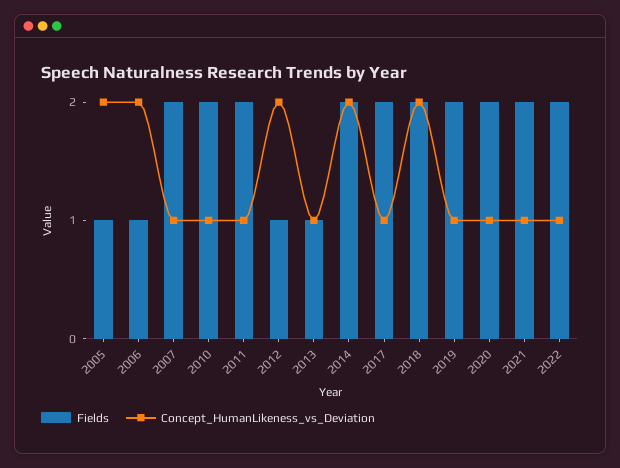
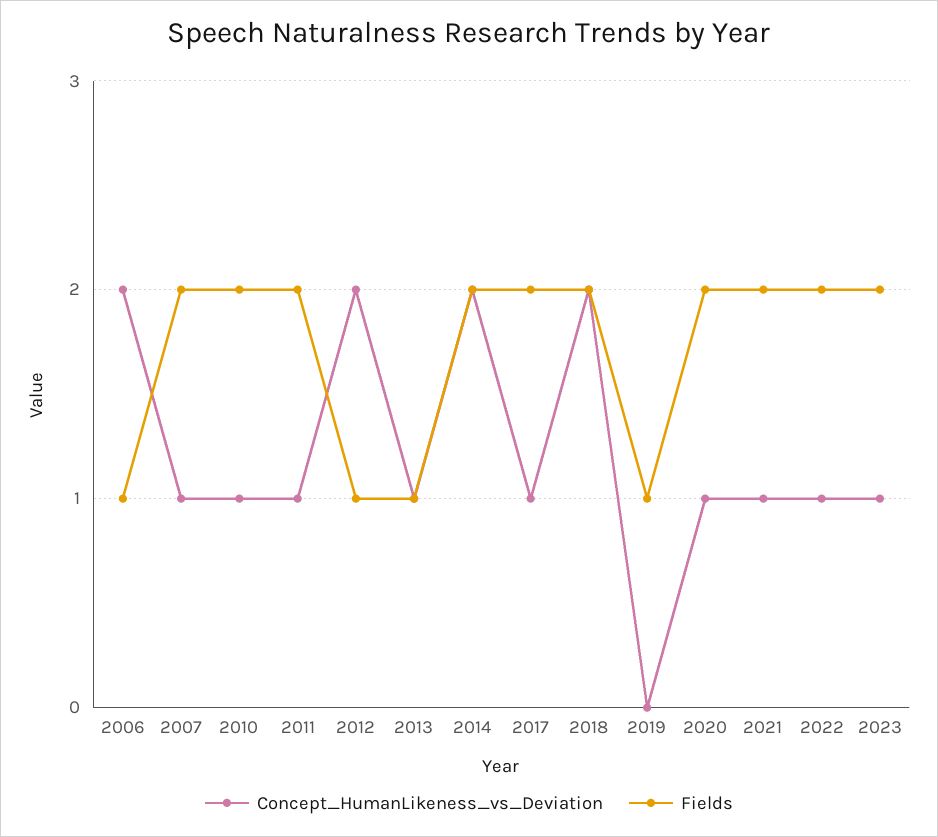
Fields, 2005: 1 -> none
Concept_HumanLikeness_vs_Deviation, 2005: 2 -> none
Fields, 2019: 2 -> 1
Concept_HumanLikeness_vs_Deviation, 2019: 1 -> 0
Concept_HumanLikeness_vs_Deviation, 2023: none -> 1
Fields, 2023: none -> 2

